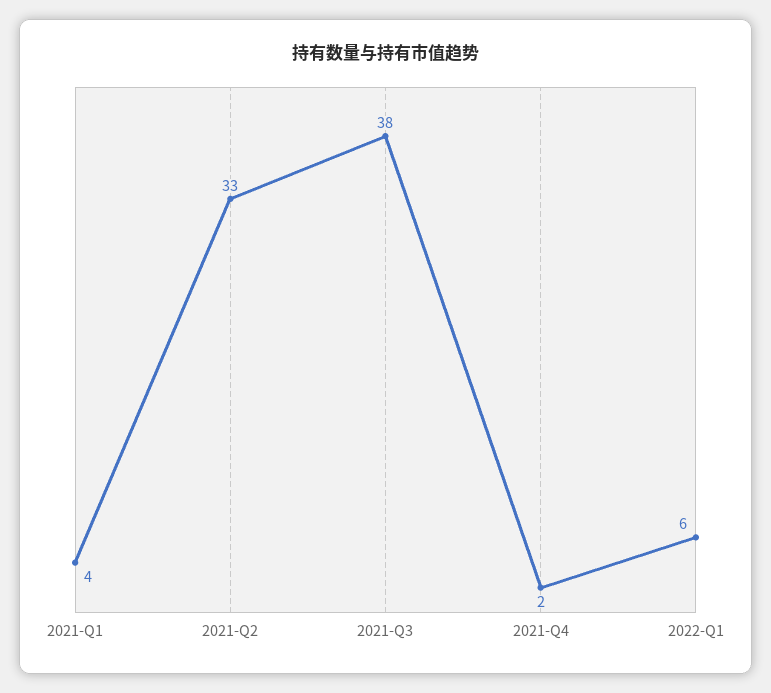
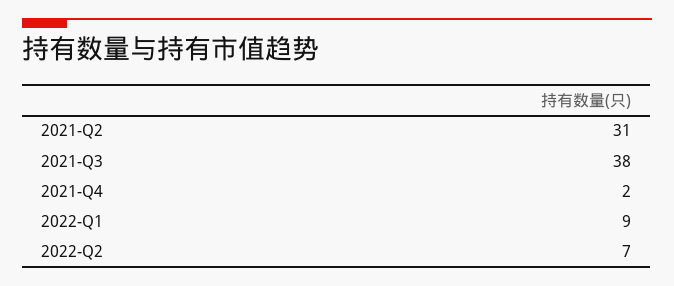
2021-Q1: 4 -> none
2021-Q2: 33 -> 31
2022-Q1: 6 -> 9
2022-Q2: none -> 7

